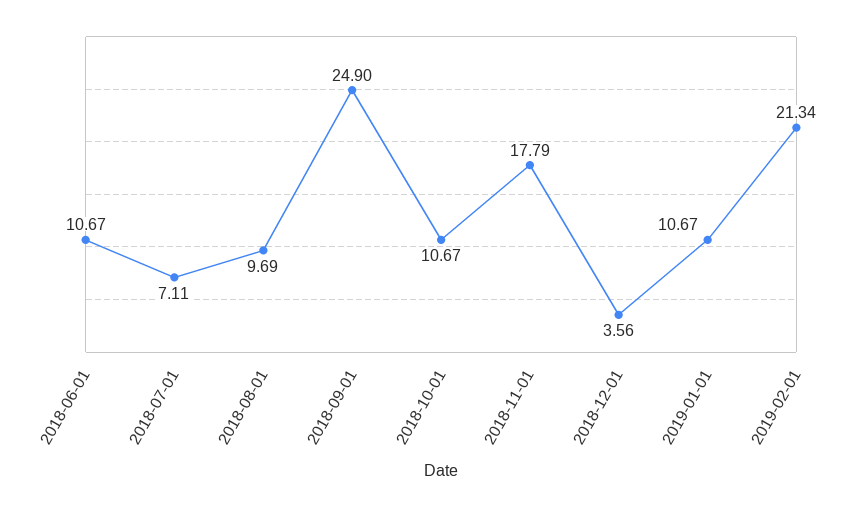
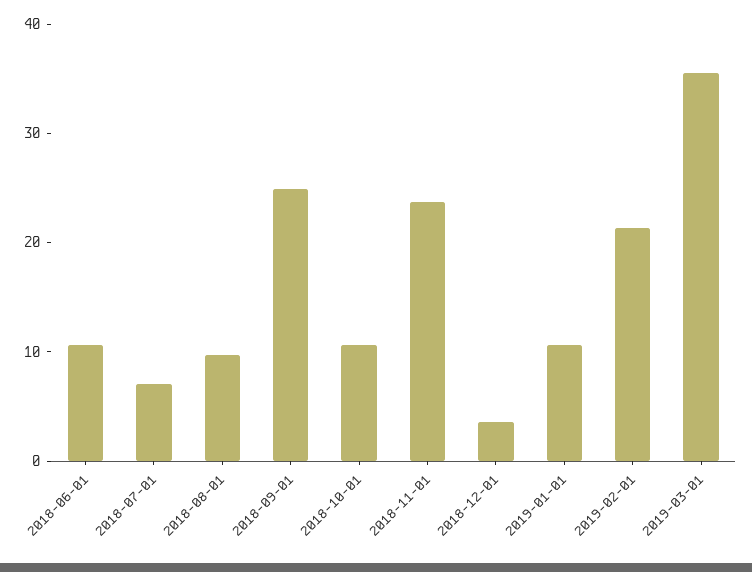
2018-11-01: 17.79 -> 24
2019-03-01: none -> 36

